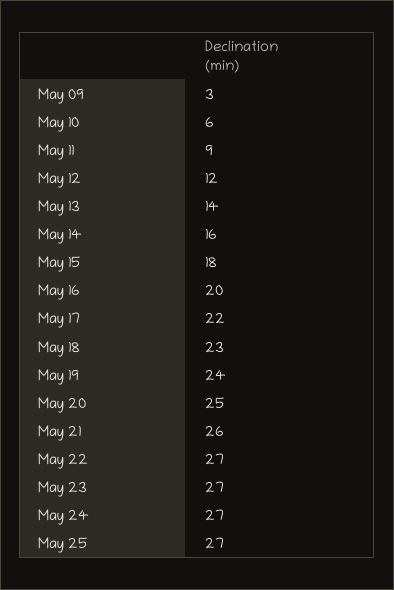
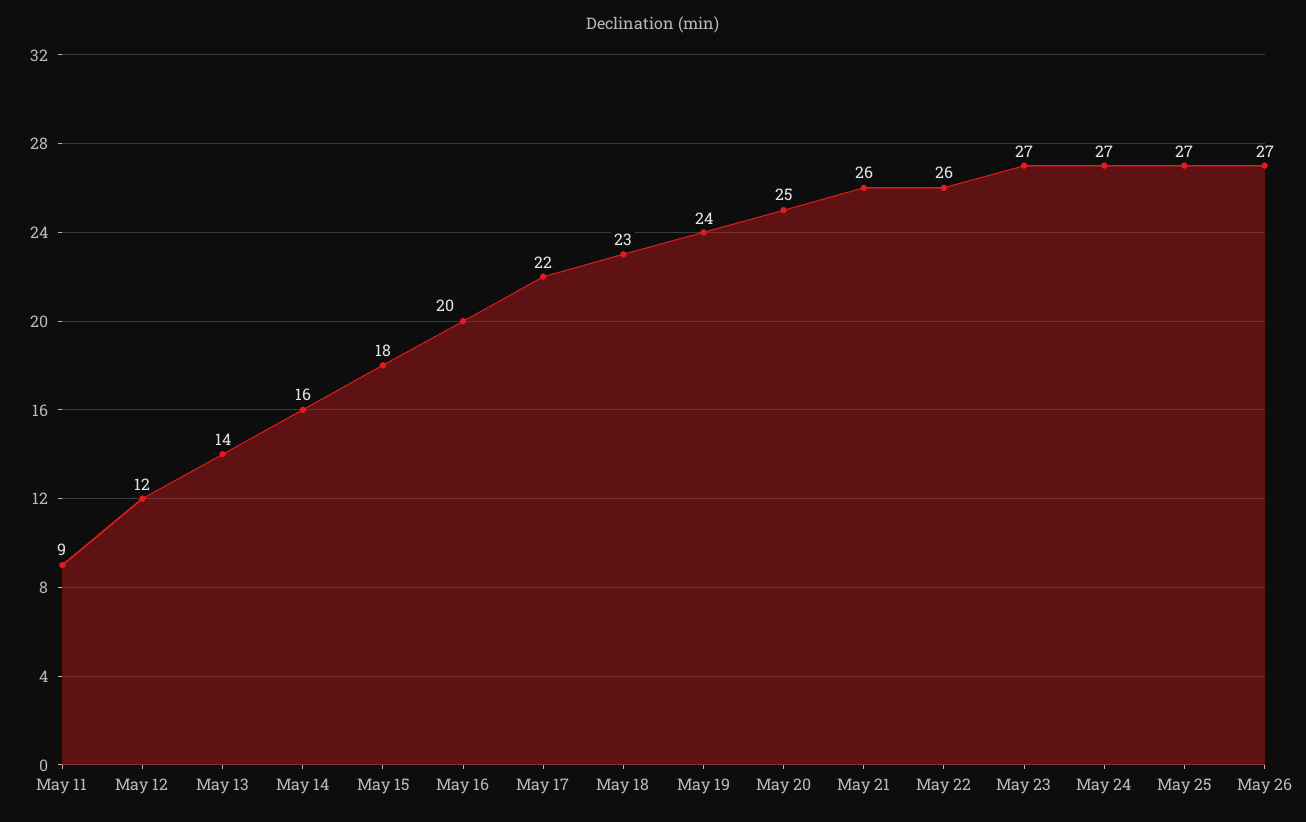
May 09: 3 -> none
May 10: 6 -> none
May 22: 27 -> 26
May 26: none -> 27

